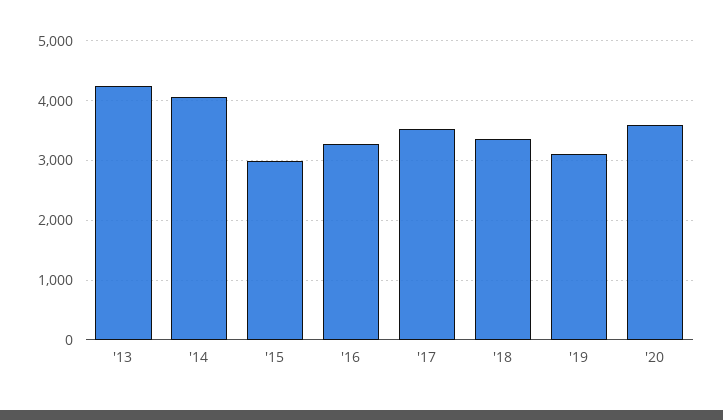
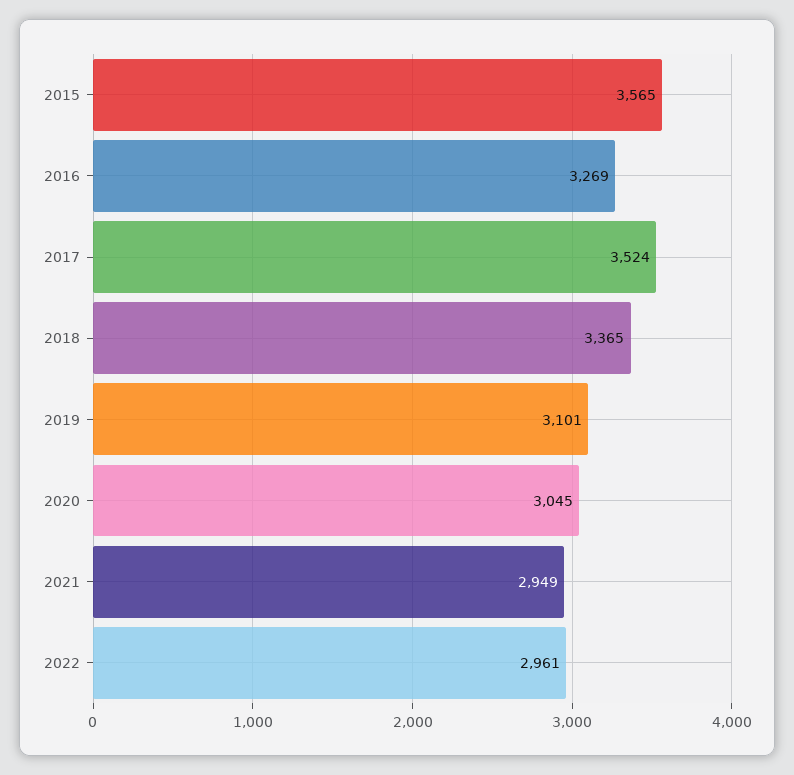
'13: 4200 -> none
'14: 4000 -> none
'15: 3000 -> 3565
'20: 3600 -> 3045
2021: none -> 2949
2022: none -> 2961

